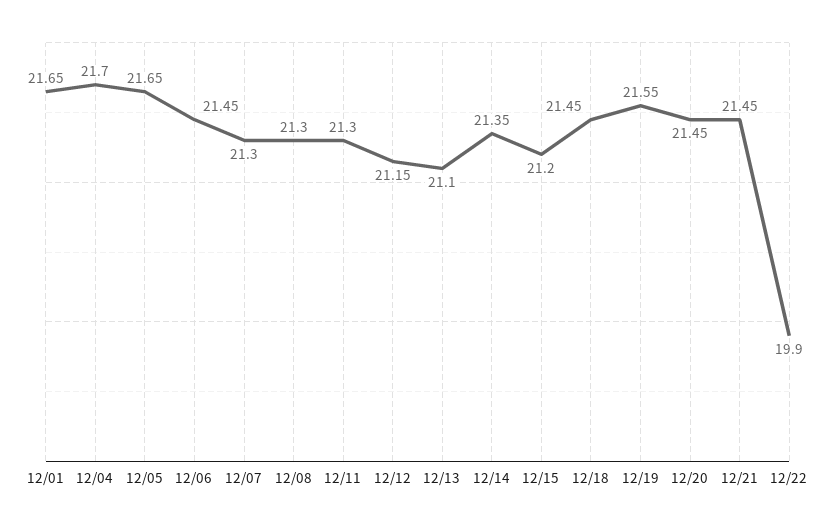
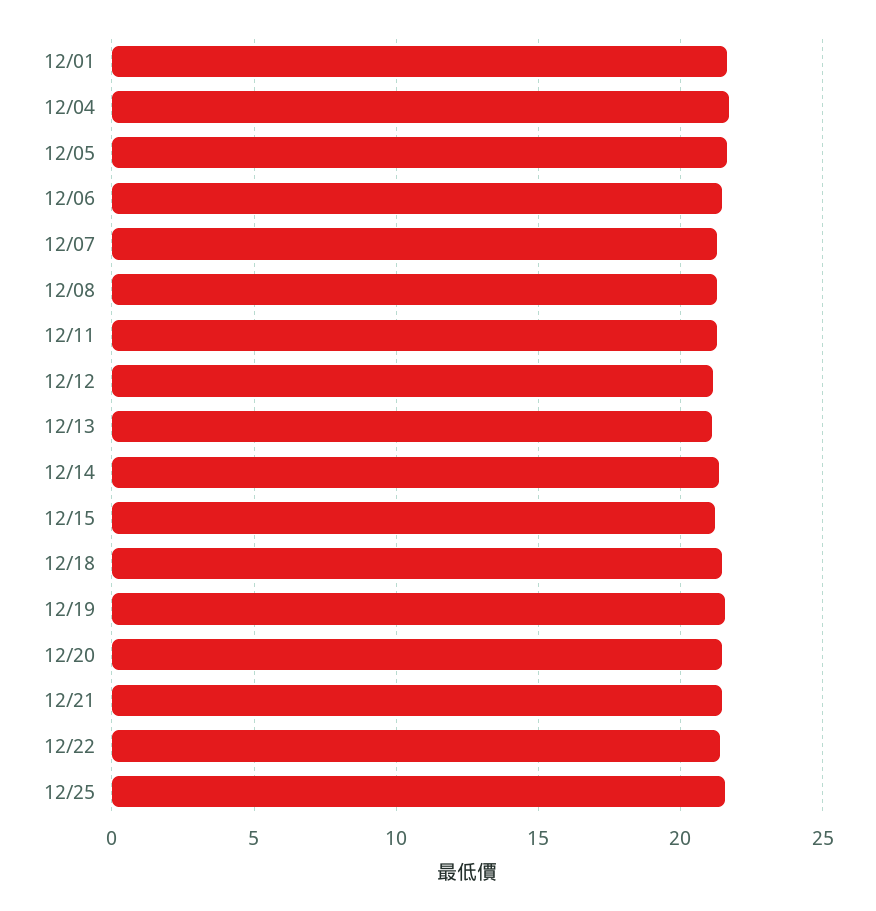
12/22: 19.9 -> 21.5
12/25: none -> 21.5

